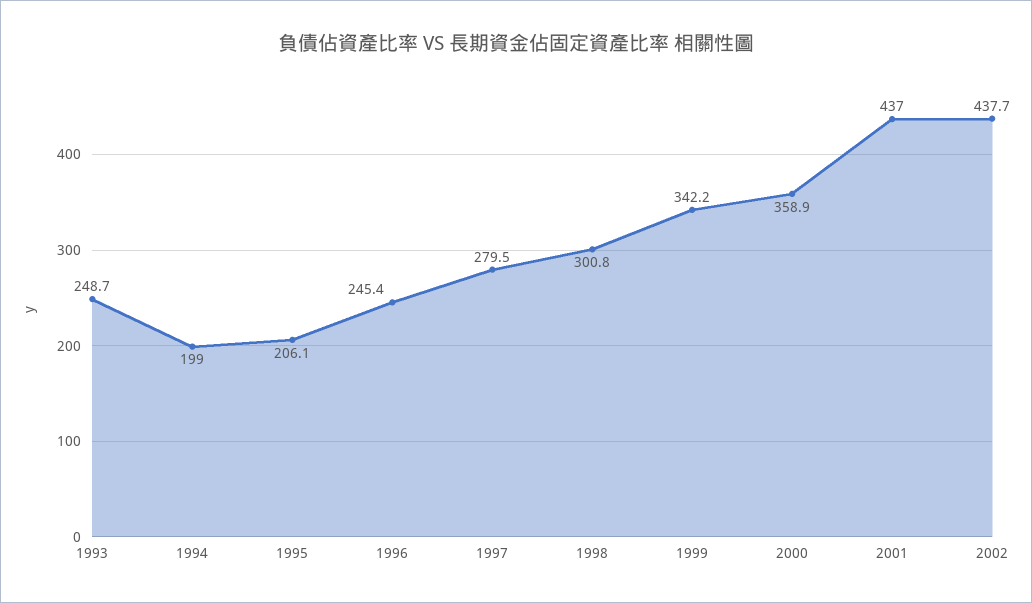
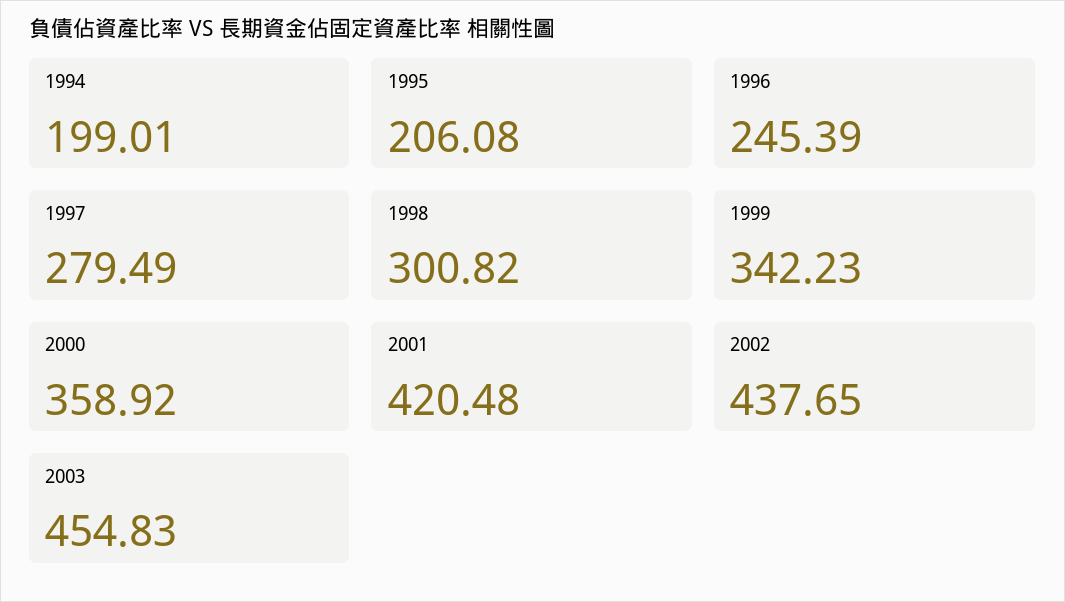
1993: 248.7 -> none
2001: 437 -> 420.48
2003: none -> 454.83

